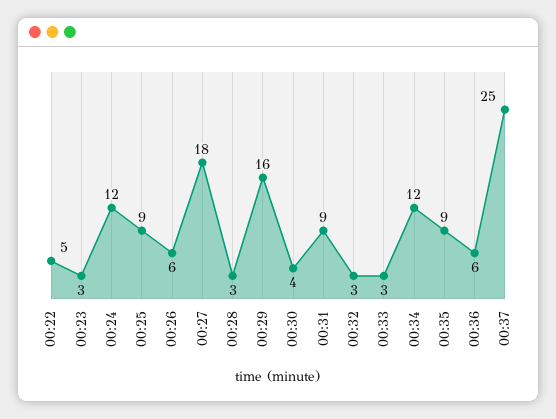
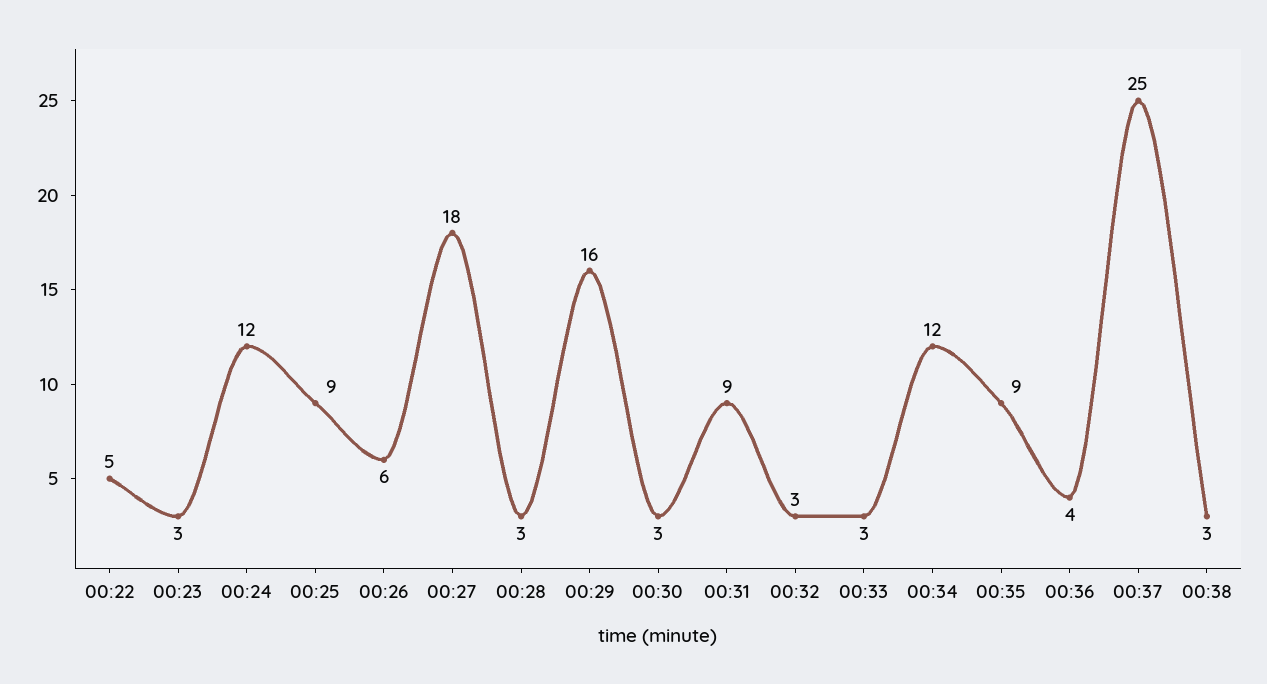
00:30: 4 -> 3
00:36: 6 -> 4
00:38: none -> 3

